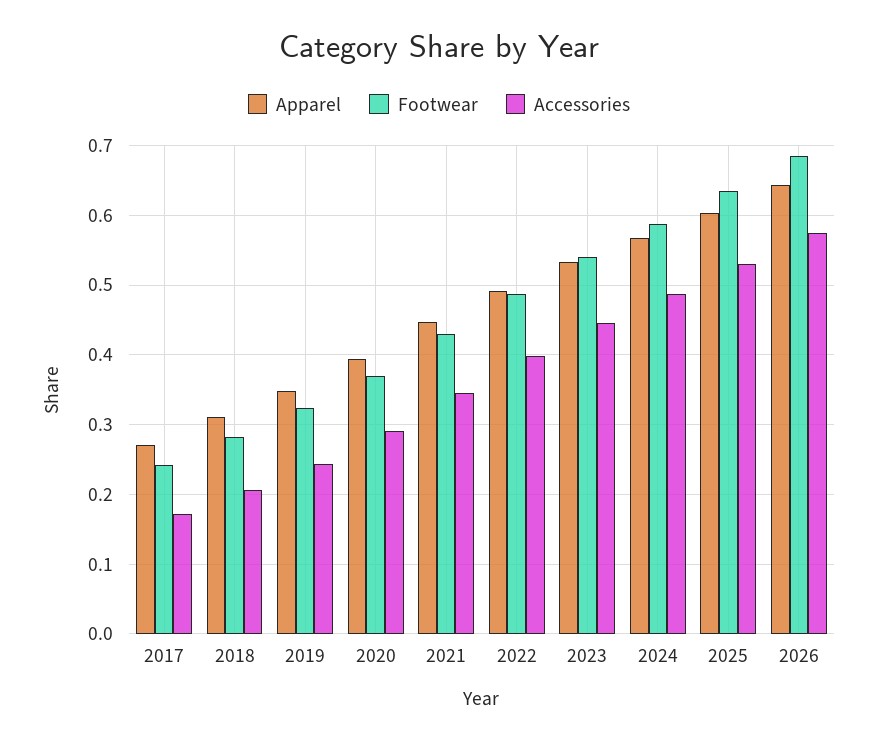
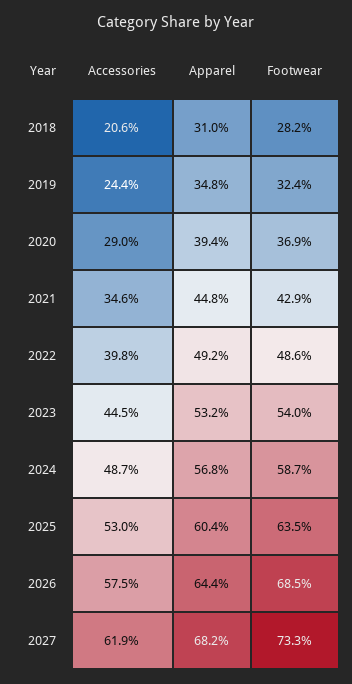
Apparel, 2017: 0.27 -> none
Footwear, 2017: 0.24 -> none
Accessories, 2017: 0.17 -> none
Accessories, 2027: none -> 0.619
Apparel, 2027: none -> 0.682
Footwear, 2027: none -> 0.733

